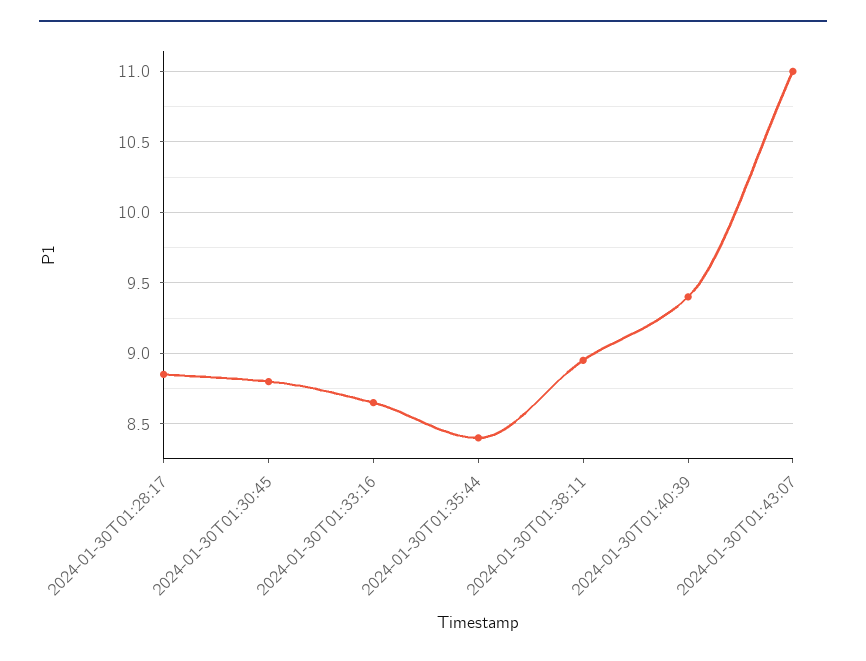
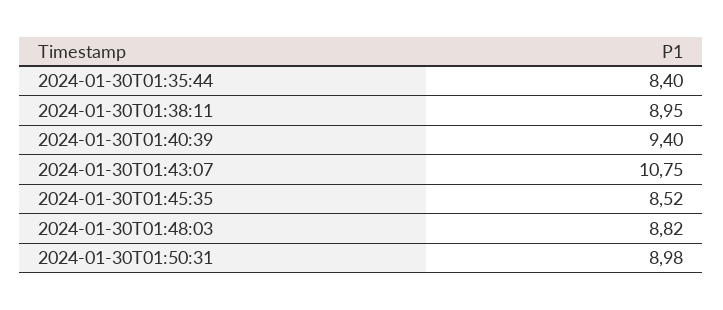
2024-01-30T01:28:17: 8.85 -> none
2024-01-30T01:30:45: 8.8 -> none
2024-01-30T01:33:16: 8.65 -> none
2024-01-30T01:43:07: 11 -> 10.75
2024-01-30T01:45:35: none -> 8.52
2024-01-30T01:48:03: none -> 8.82
2024-01-30T01:50:31: none -> 8.98

